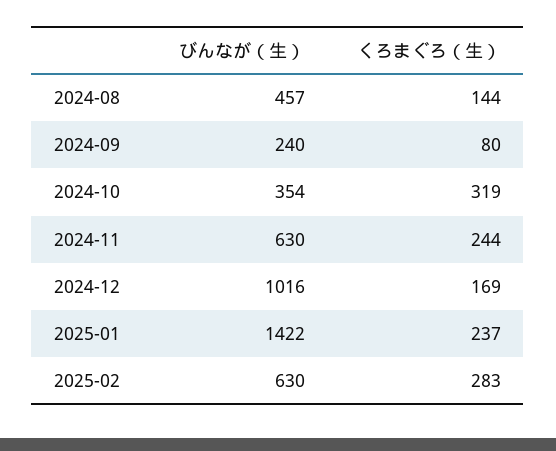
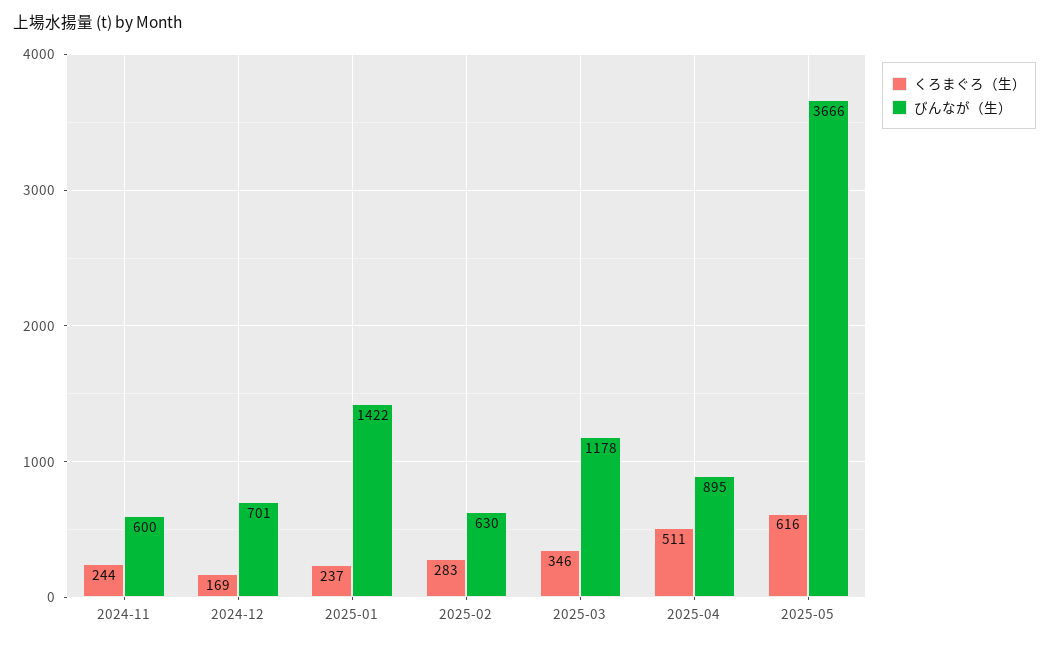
びんなが（生）, 2024-08: 457 -> none
くろまぐろ（生）, 2024-08: 144 -> none
びんなが（生）, 2024-09: 240 -> none
くろまぐろ（生）, 2024-09: 80 -> none
びんなが（生）, 2024-10: 354 -> none
くろまぐろ（生）, 2024-10: 319 -> none
びんなが（生）, 2024-11: 630 -> 600
びんなが（生）, 2024-12: 1016 -> 701
くろまぐろ（生）, 2025-03: none -> 346
びんなが（生）, 2025-03: none -> 1178
くろまぐろ（生）, 2025-04: none -> 511
びんなが（生）, 2025-04: none -> 895
くろまぐろ（生）, 2025-05: none -> 616
びんなが（生）, 2025-05: none -> 3666

